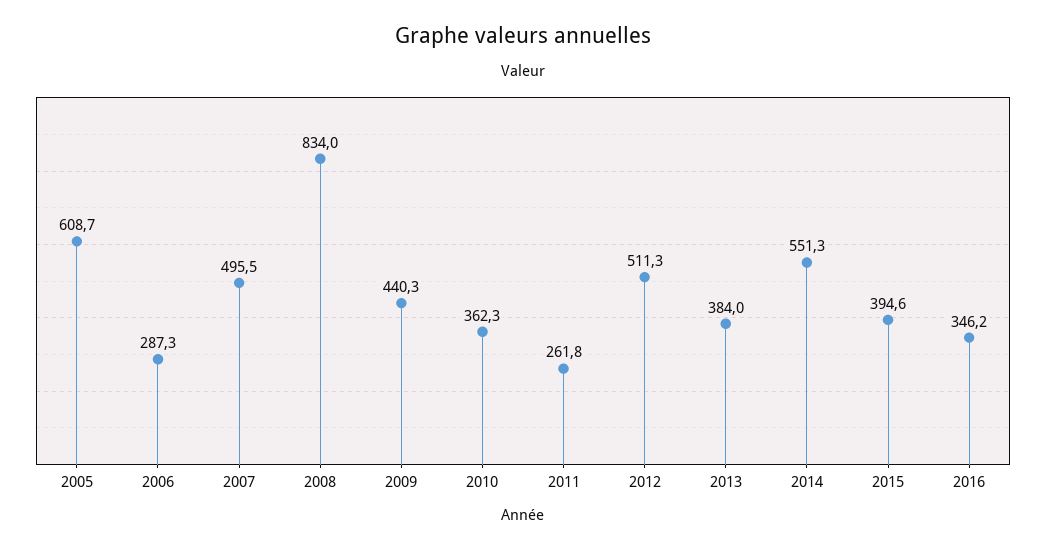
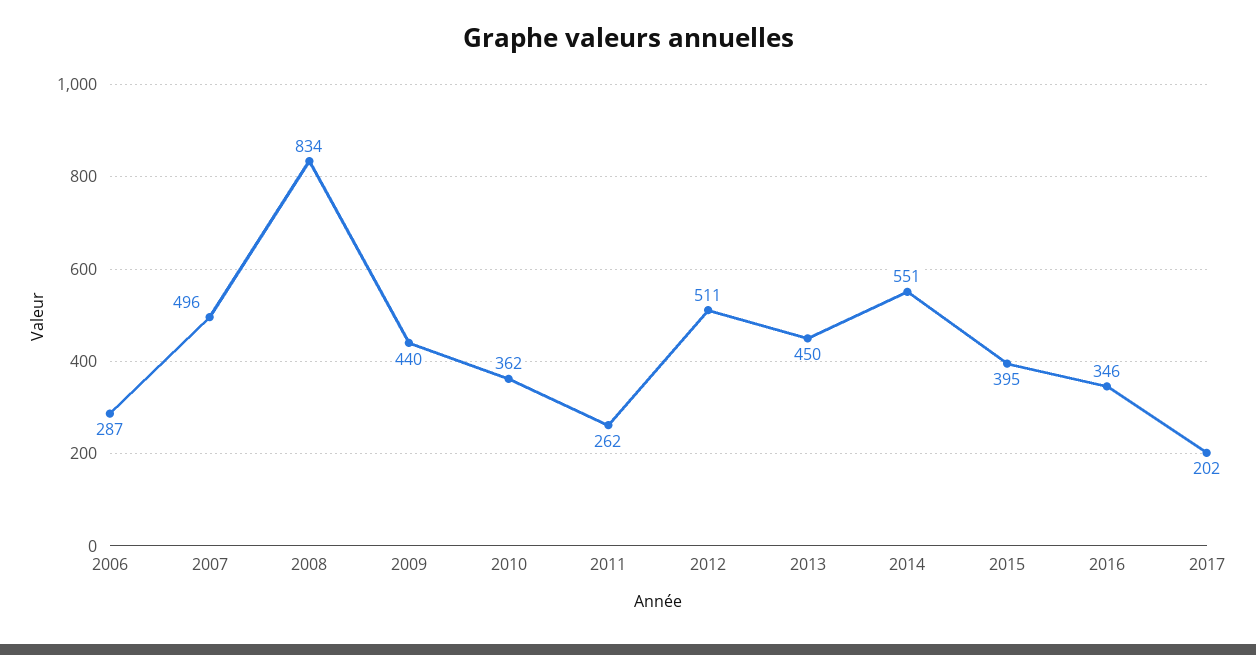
2005: 608.7 -> none
2013: 384 -> 450
2017: none -> 202

